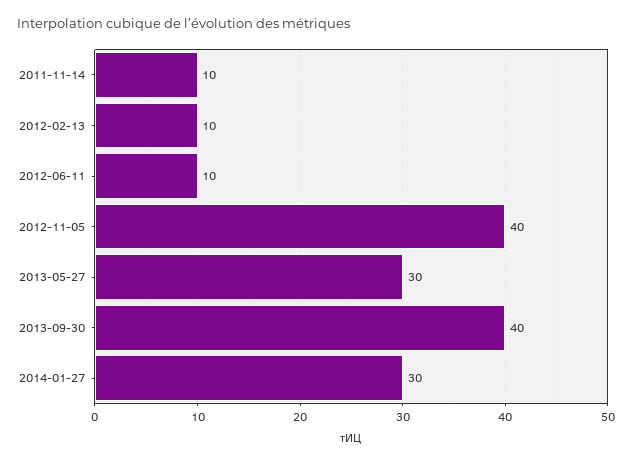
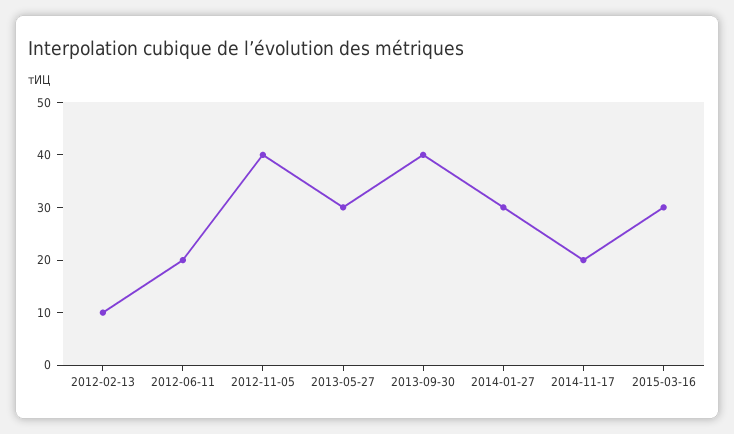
2011-11-14: 10 -> none
2012-06-11: 10 -> 20
2014-11-17: none -> 20
2015-03-16: none -> 30

